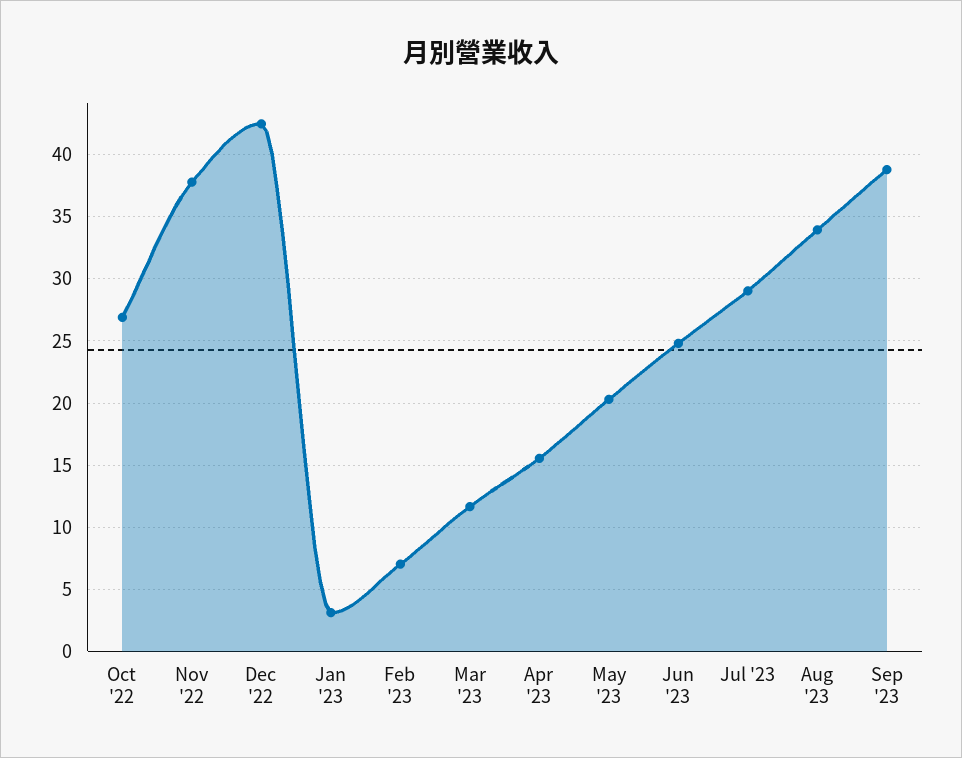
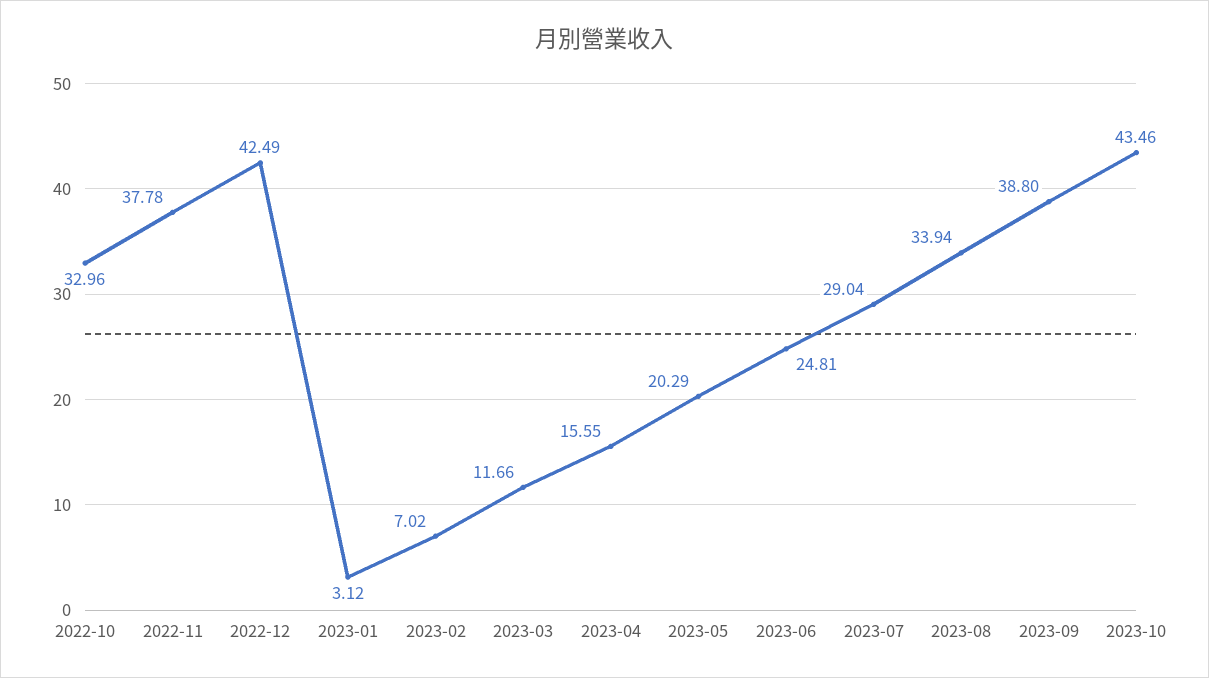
Oct '22: 27 -> 32.96
2023-10: none -> 43.46

